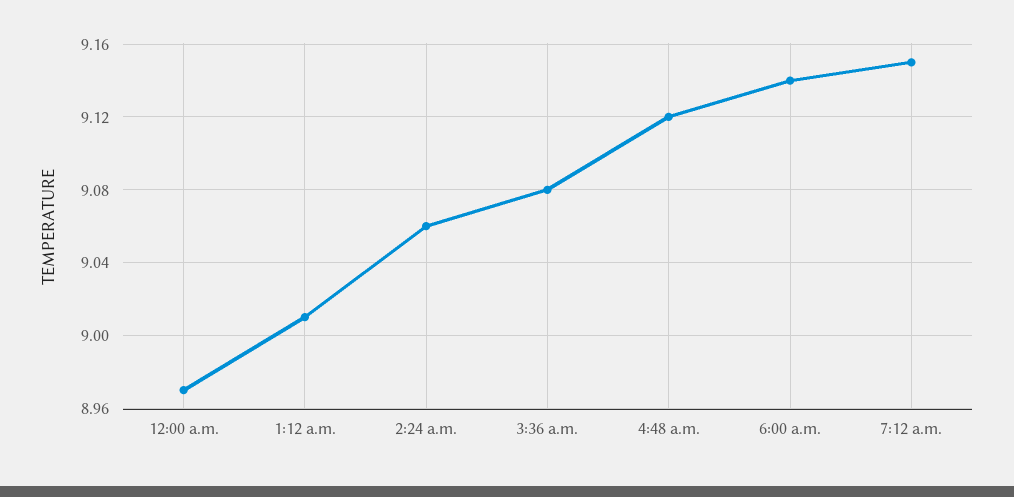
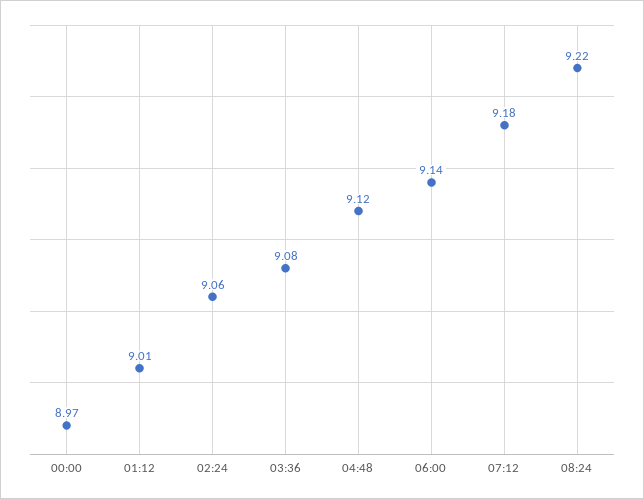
7:12 a.m.: 9.15 -> 9.18
08:24: none -> 9.22

